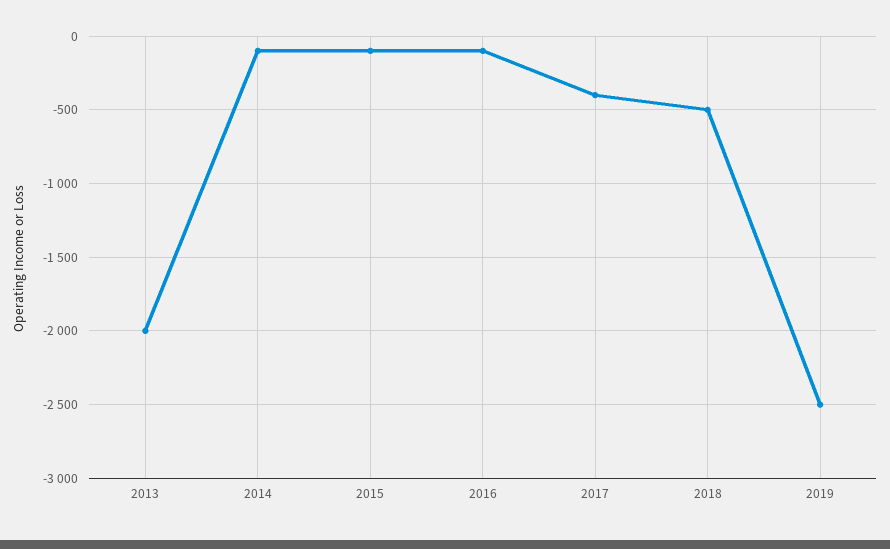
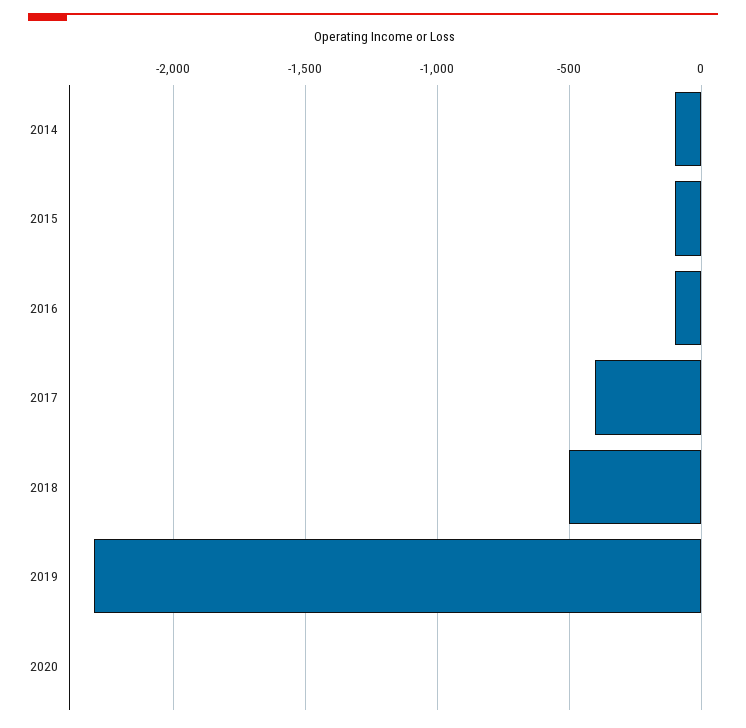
2013: -2000 -> none
2019: -2500 -> -2300
2020: none -> 0

